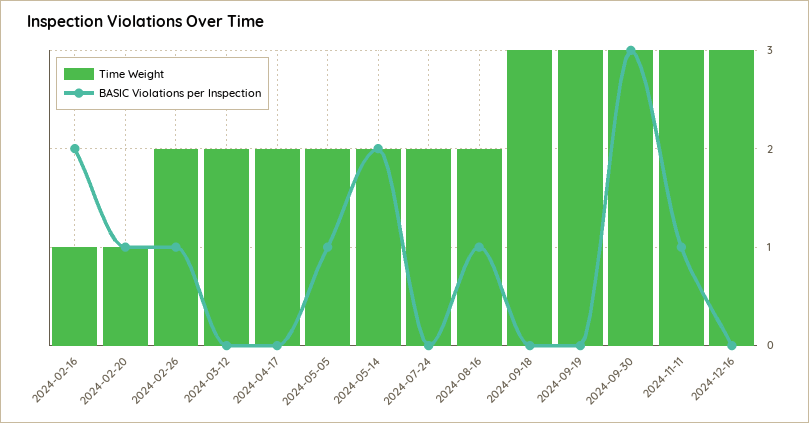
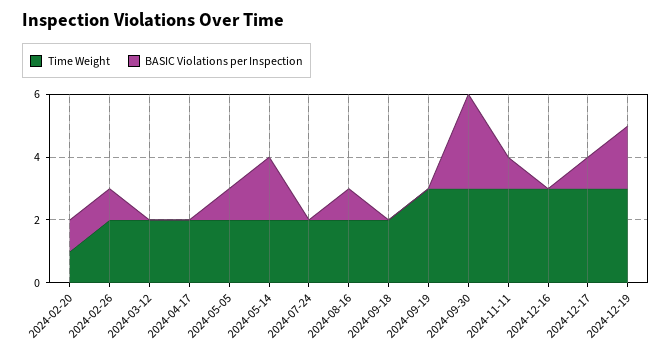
Time Weight, 2024-02-16: 1 -> none
BASIC Violations per Inspection, 2024-02-16: 2 -> none
Time Weight, 2024-09-18: 3 -> 2
Time Weight, 2024-12-17: none -> 3
BASIC Violations per Inspection, 2024-12-17: none -> 1
Time Weight, 2024-12-19: none -> 3
BASIC Violations per Inspection, 2024-12-19: none -> 2

